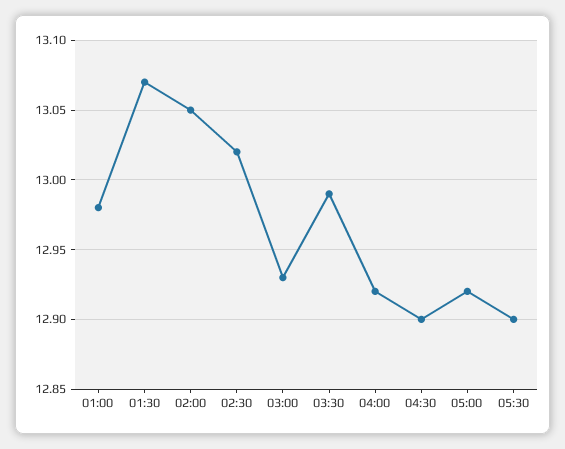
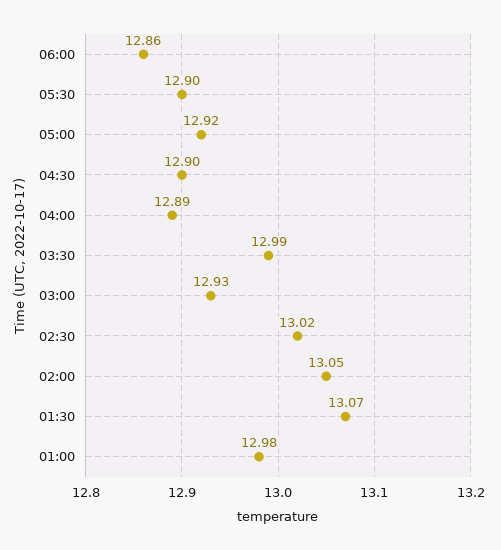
04:00: 12.92 -> 12.89
06:00: none -> 12.86

